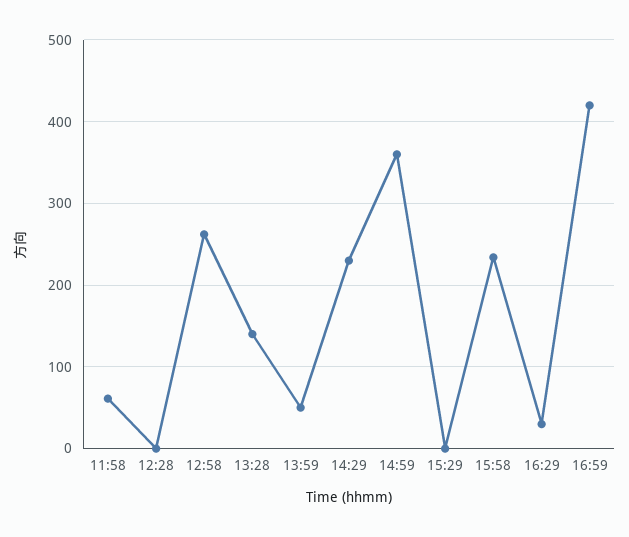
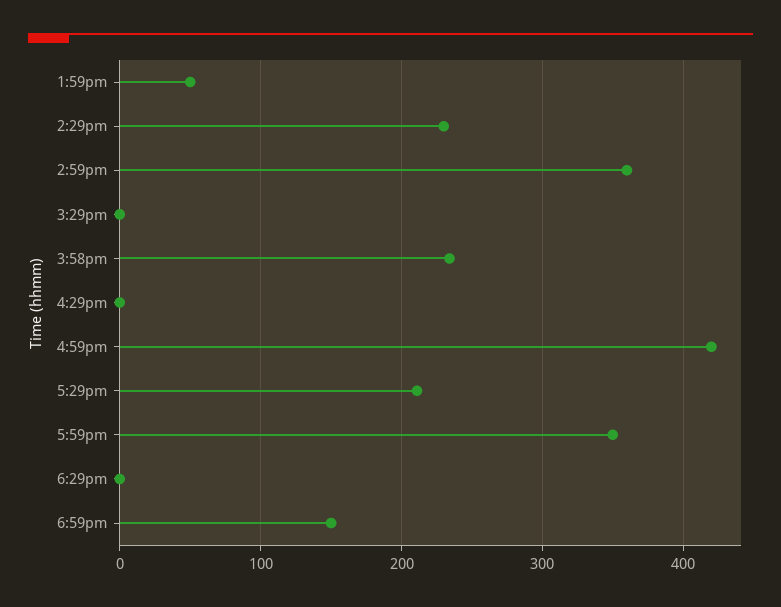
11:58: 60 -> none
12:28: 0 -> none
12:58: 260 -> none
13:28: 140 -> none
16:29: 30 -> 0
5:29pm: none -> 210
5:59pm: none -> 350
6:29pm: none -> 0
6:59pm: none -> 150

